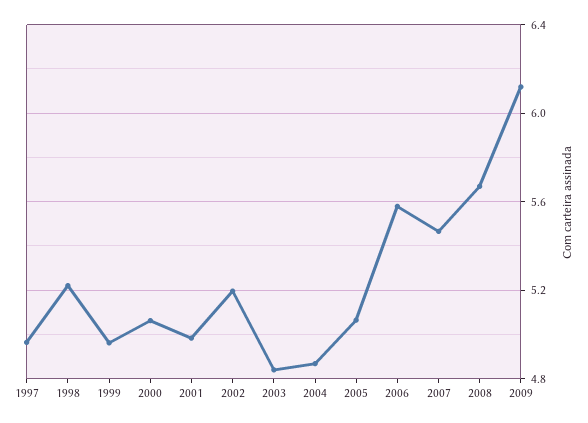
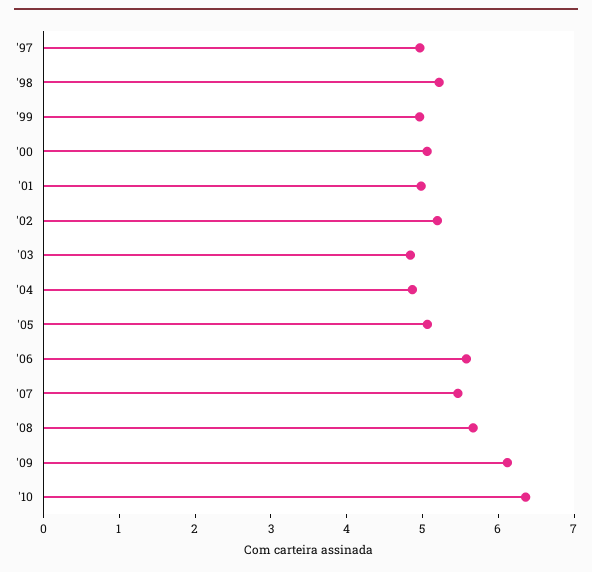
'10: none -> 6.4

